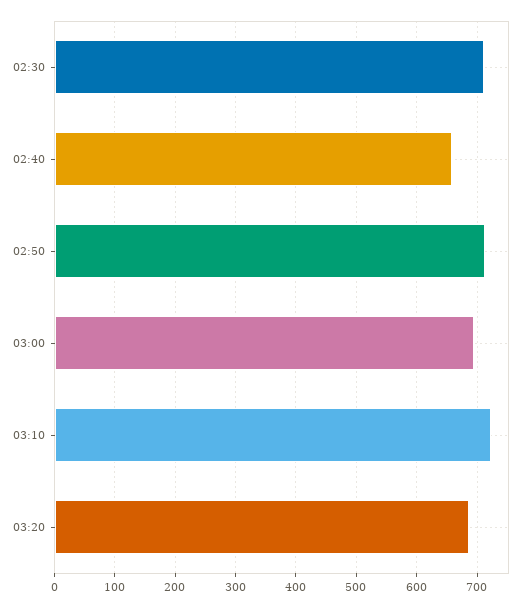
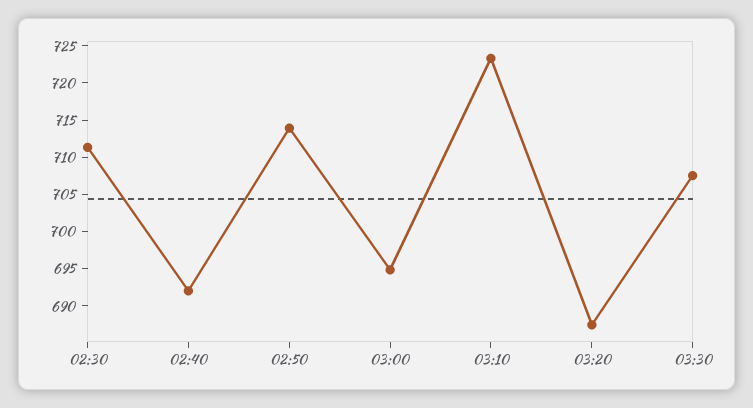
02:40: 660 -> 692.5
03:30: none -> 707.5

